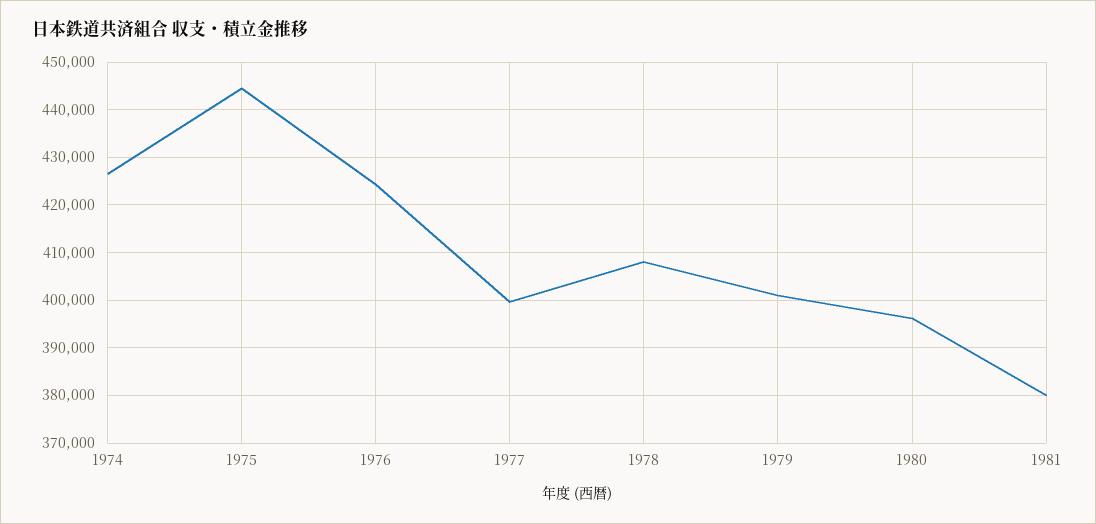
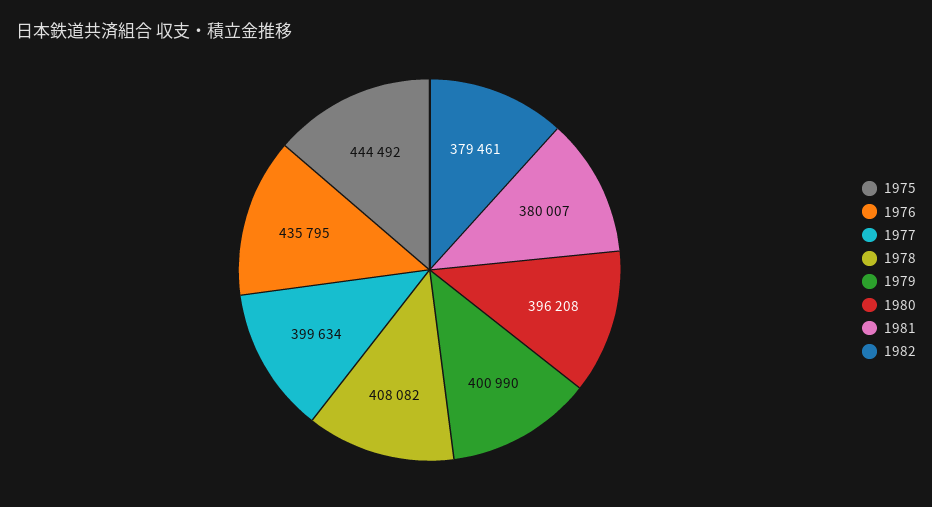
1974: 426000 -> none
1976: 424000 -> 435795
1982: none -> 379461

